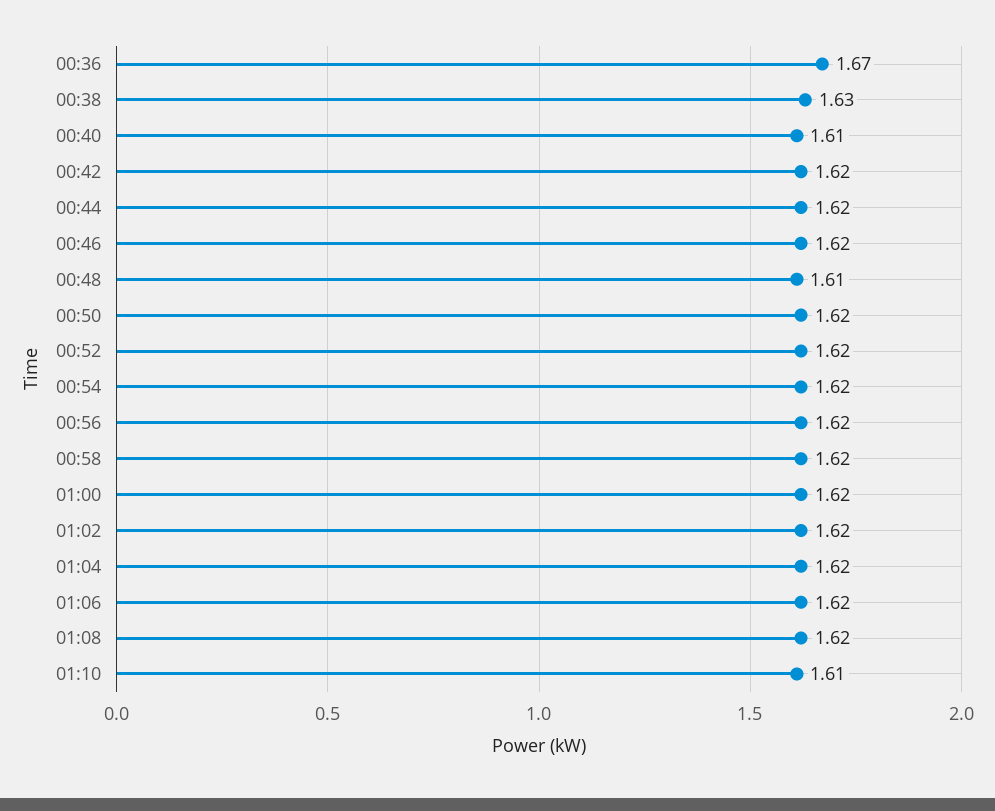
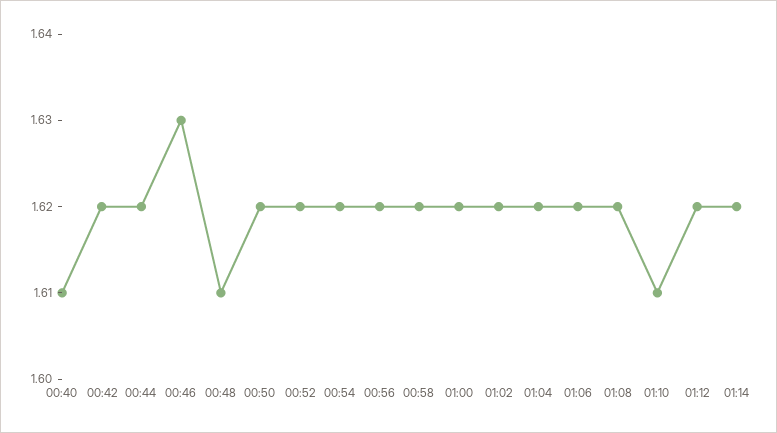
00:36: 1.67 -> none
00:38: 1.63 -> none
00:46: 1.62 -> 1.63
01:12: none -> 1.62
01:14: none -> 1.62

